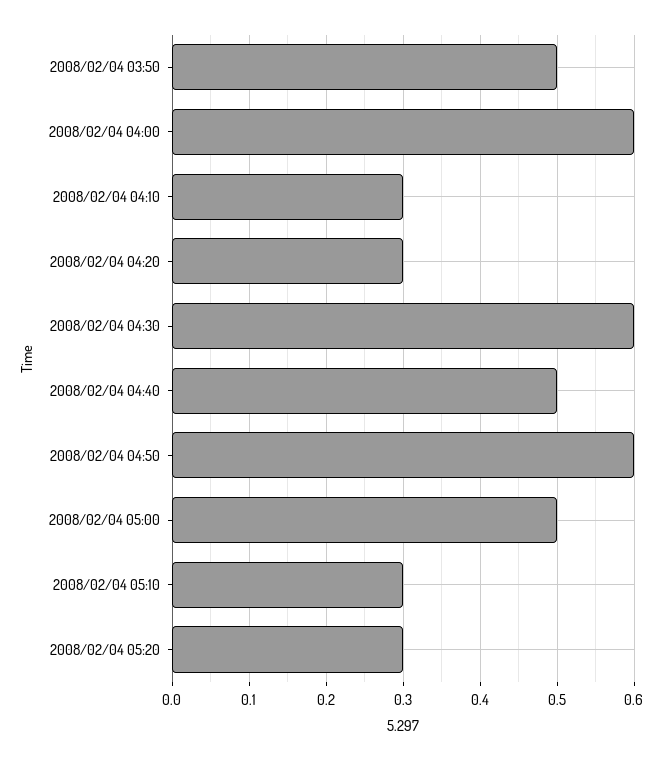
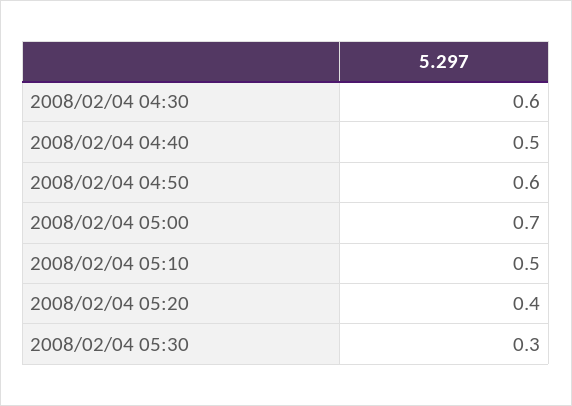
2008/02/04 03:50: 0.5 -> none
2008/02/04 04:00: 0.6 -> none
2008/02/04 04:10: 0.3 -> none
2008/02/04 04:20: 0.3 -> none
2008/02/04 05:00: 0.5 -> 0.7
2008/02/04 05:10: 0.3 -> 0.5
2008/02/04 05:20: 0.3 -> 0.4
2008/02/04 05:30: none -> 0.3

